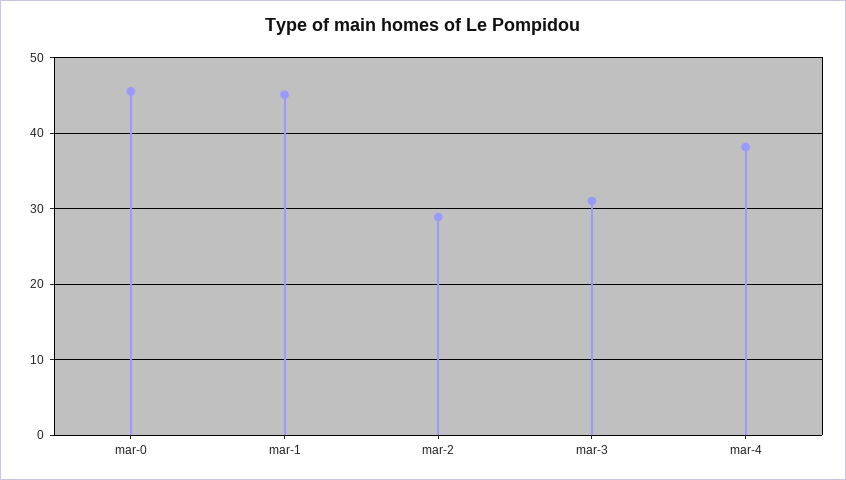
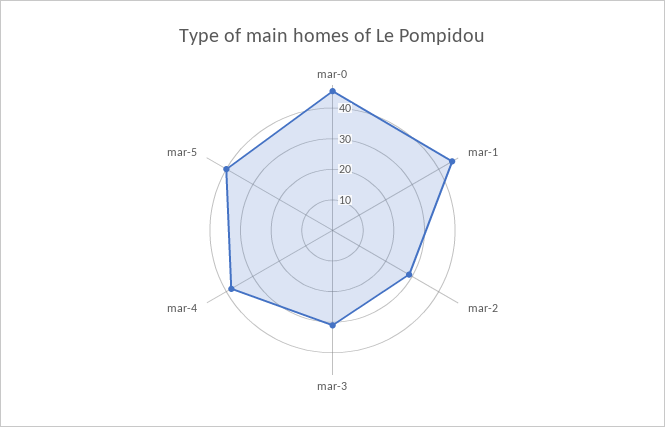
mar-5: none -> 40

